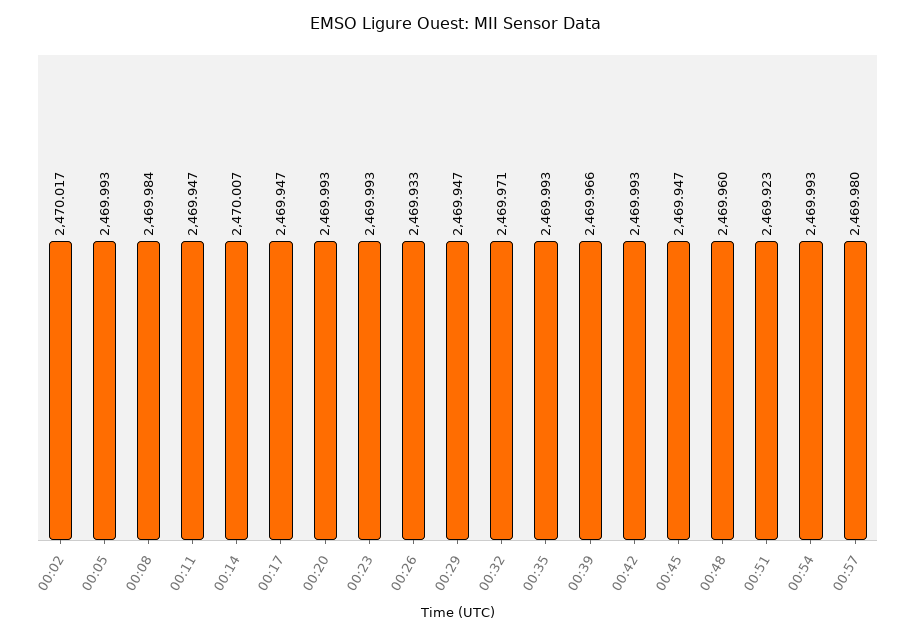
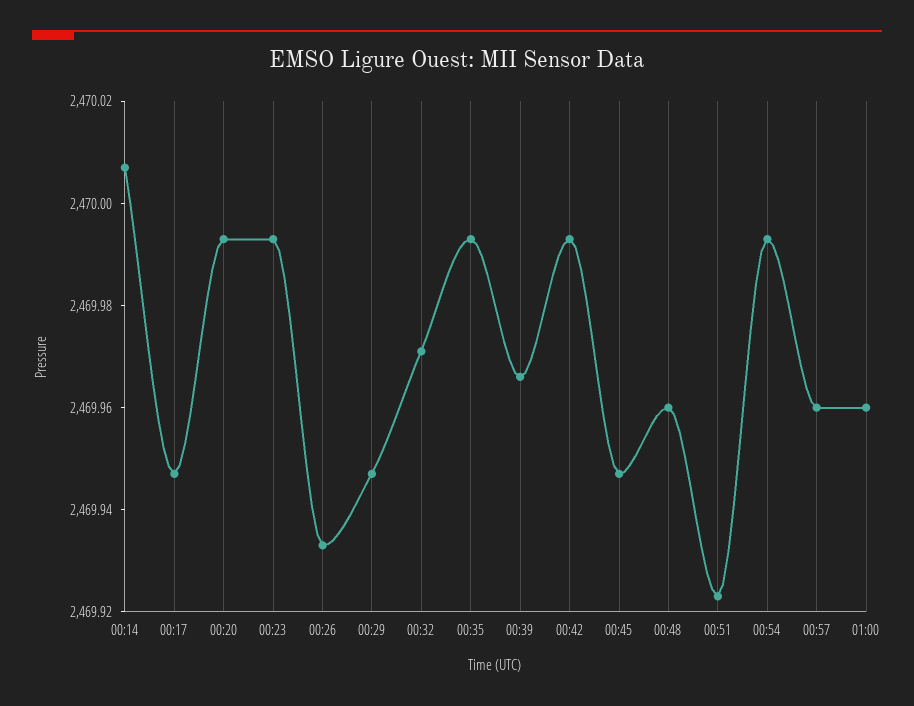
00:02: 2470.017 -> none
00:05: 2469.993 -> none
00:08: 2469.984 -> none
00:11: 2469.947 -> none
00:57: 2469.98 -> 2469.96
01:00: none -> 2469.96

